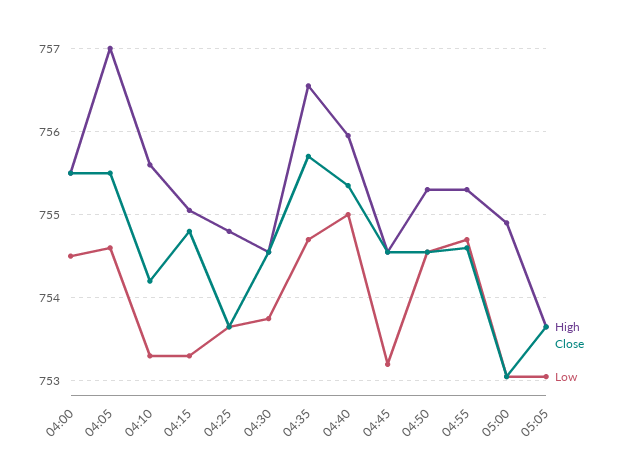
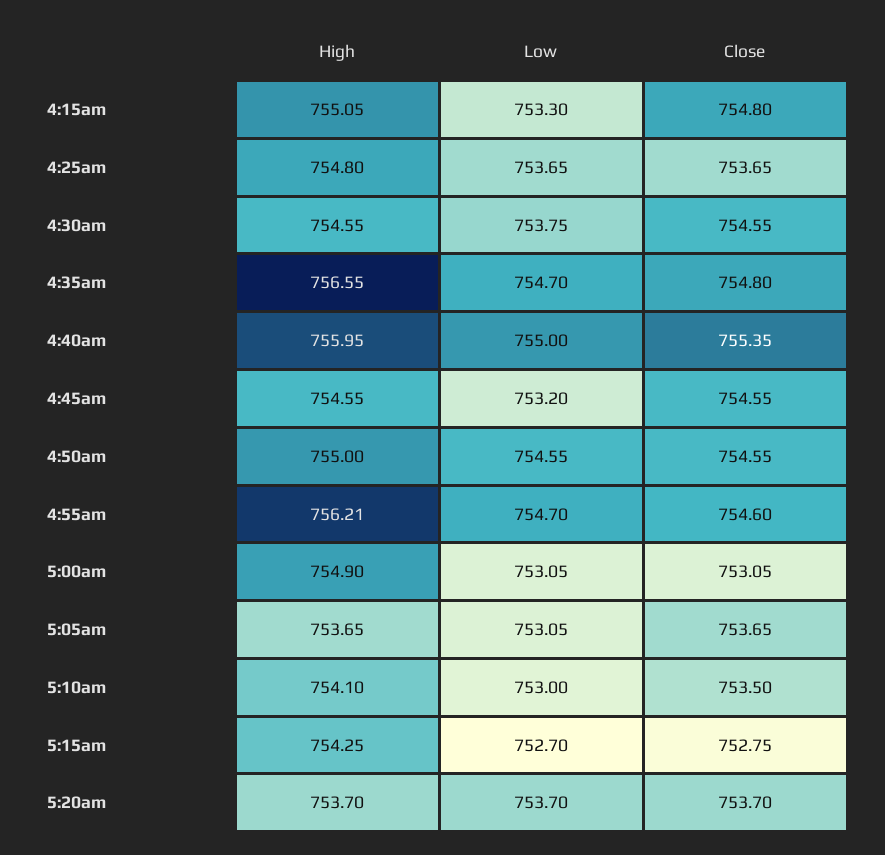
High, 04:00: 755.5 -> none
Close, 04:00: 755.5 -> none
Low, 04:00: 754.5 -> none
High, 04:05: 757 -> none
Close, 04:05: 755.5 -> none
Low, 04:05: 754.6 -> none
High, 04:10: 755.6 -> none
Close, 04:10: 754.2 -> none
Low, 04:10: 753.3 -> none
Close, 04:35: 755.7 -> 754.8
High, 04:50: 755.3 -> 755
High, 04:55: 755.3 -> 756.21
High, 5:10am: none -> 754.1
Low, 5:10am: none -> 753
Close, 5:10am: none -> 753.5
High, 5:15am: none -> 754.25
Low, 5:15am: none -> 752.7
Close, 5:15am: none -> 752.75
High, 5:20am: none -> 753.7
Low, 5:20am: none -> 753.7
Close, 5:20am: none -> 753.7

